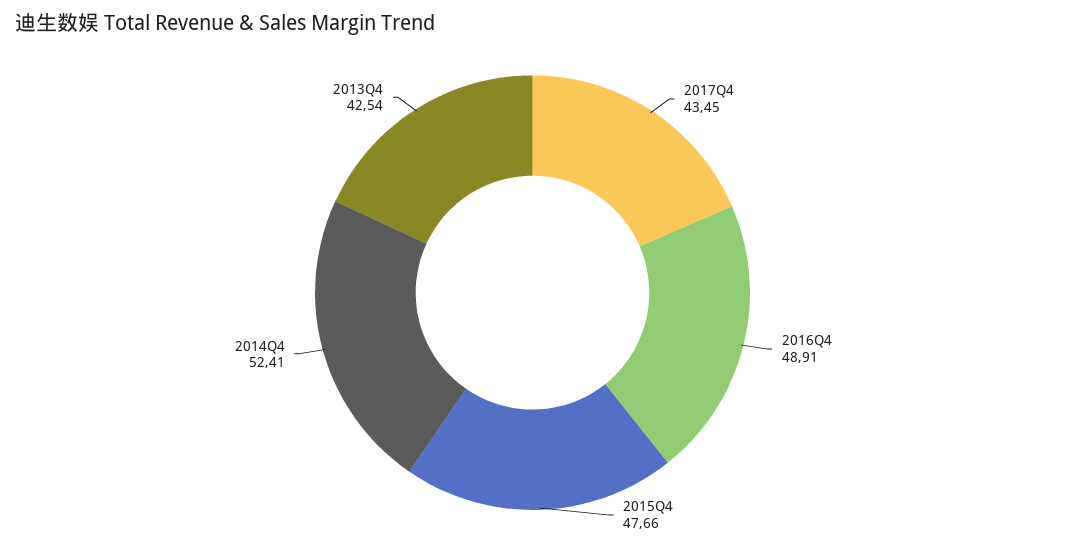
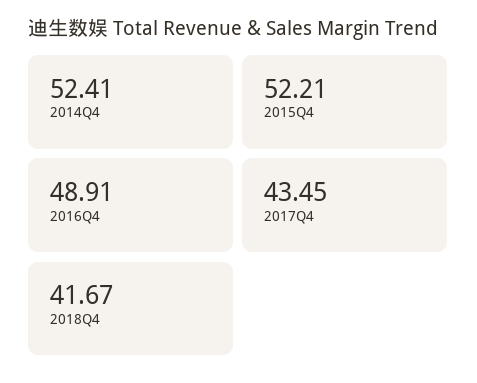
2015Q4: 47.66 -> 52.21
2013Q4: 42.54 -> none
2018Q4: none -> 41.67

